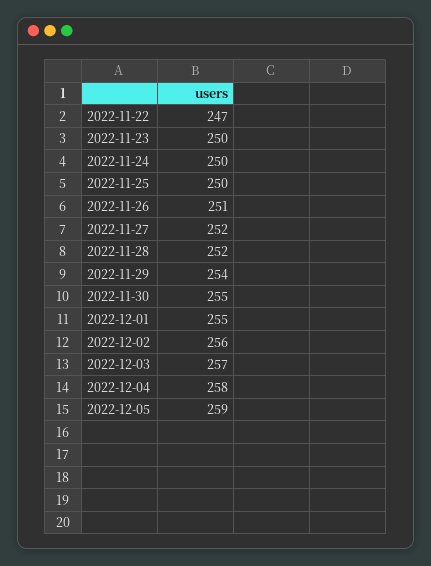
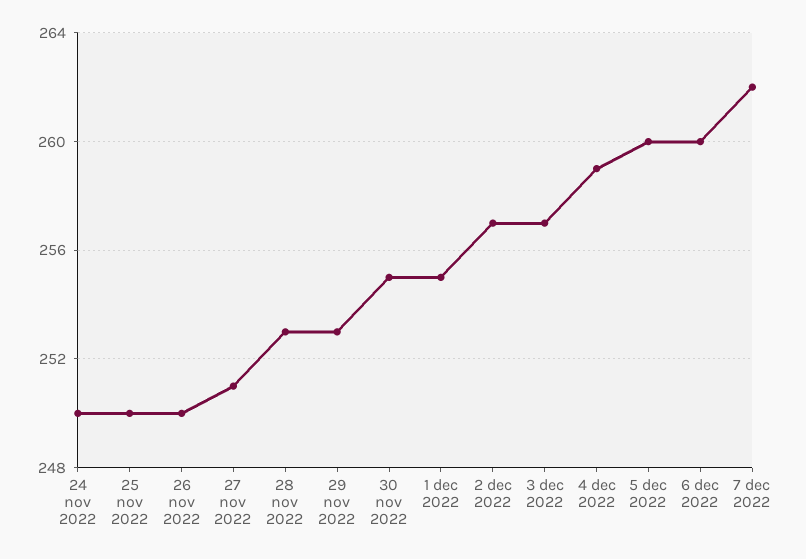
2022-11-22: 247 -> none
2022-11-23: 250 -> none
2022-11-26: 251 -> 250
2022-11-27: 252 -> 251
2022-11-28: 252 -> 253
2022-11-29: 254 -> 253
2022-12-02: 256 -> 257
2022-12-04: 258 -> 259
2022-12-05: 259 -> 260
6 dec 2022: none -> 260
7 dec 2022: none -> 262

